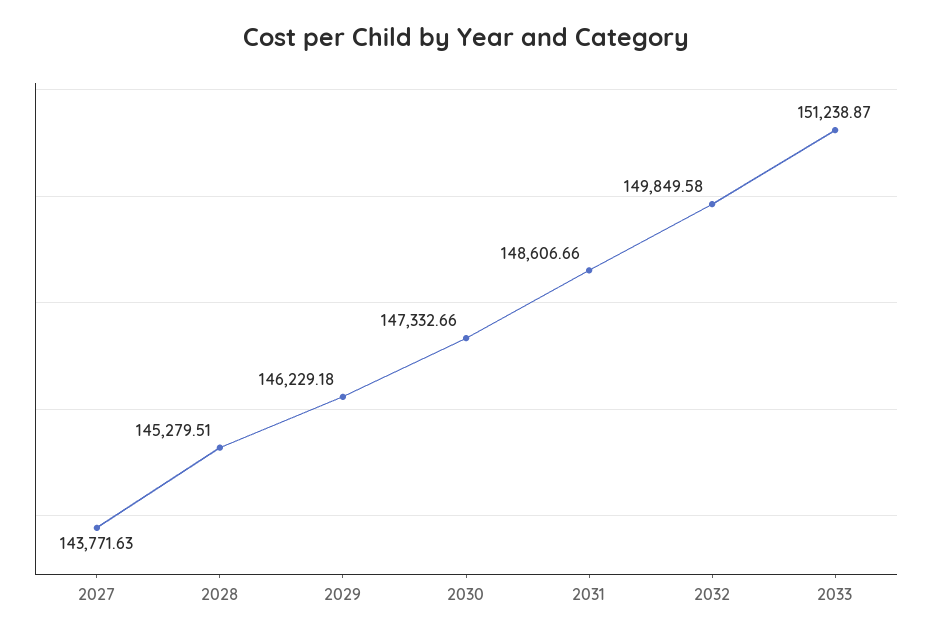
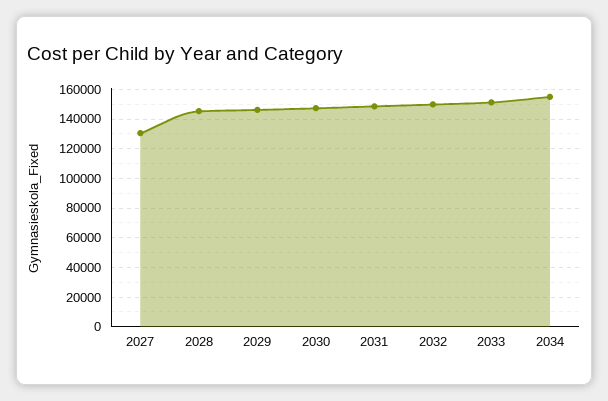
2027: 143771.63 -> 130000
2034: none -> 155000

